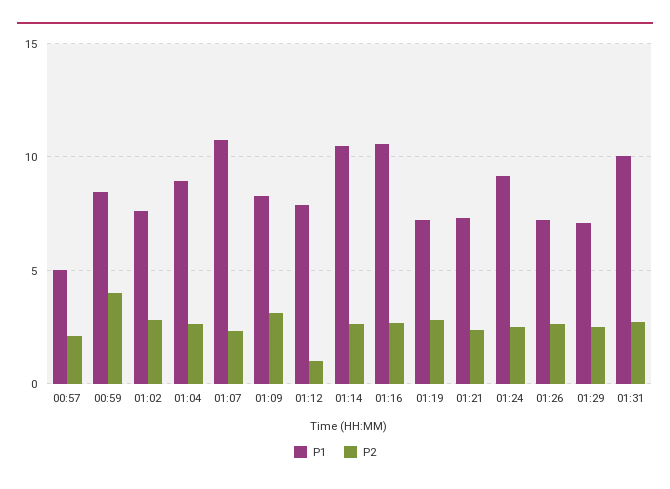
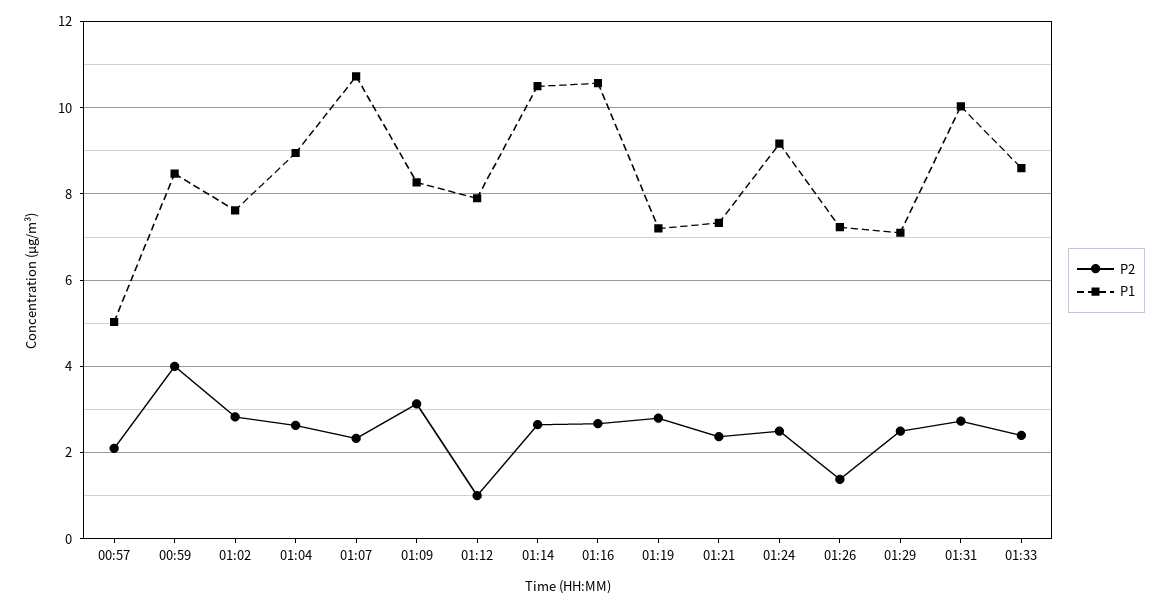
P2, 01:26: 2.5 -> 1.4
P2, 01:33: none -> 2.4
P1, 01:33: none -> 8.6

